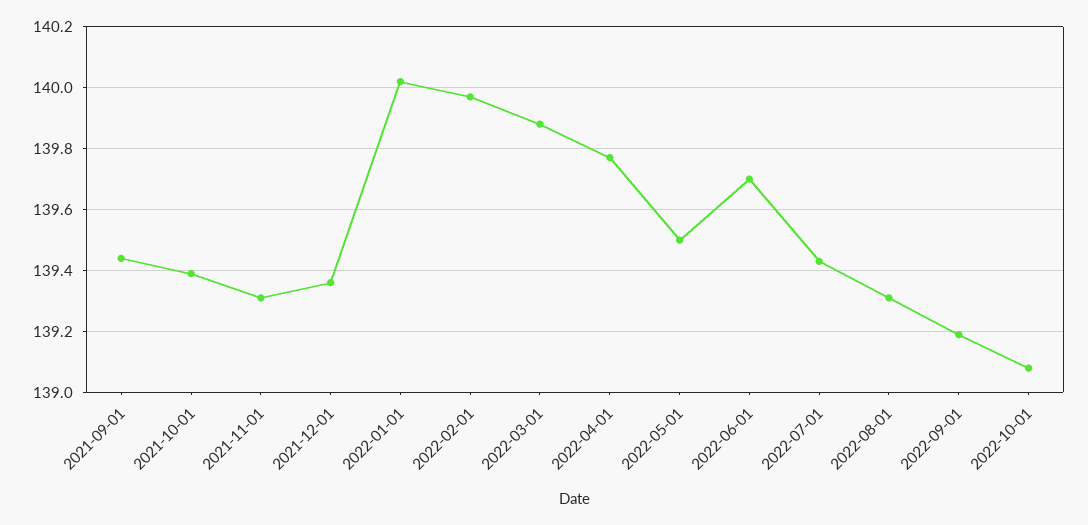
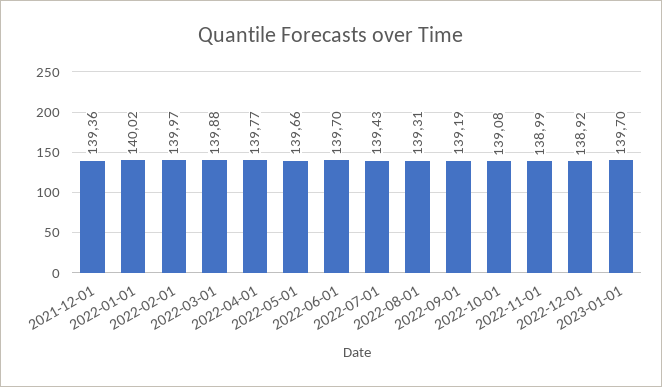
2021-09-01: 139.45 -> none
2021-10-01: 139.4 -> none
2021-11-01: 139.3 -> none
2022-05-01: 139.5 -> 139.66
2022-11-01: none -> 138.99
2022-12-01: none -> 138.92
2023-01-01: none -> 139.7

